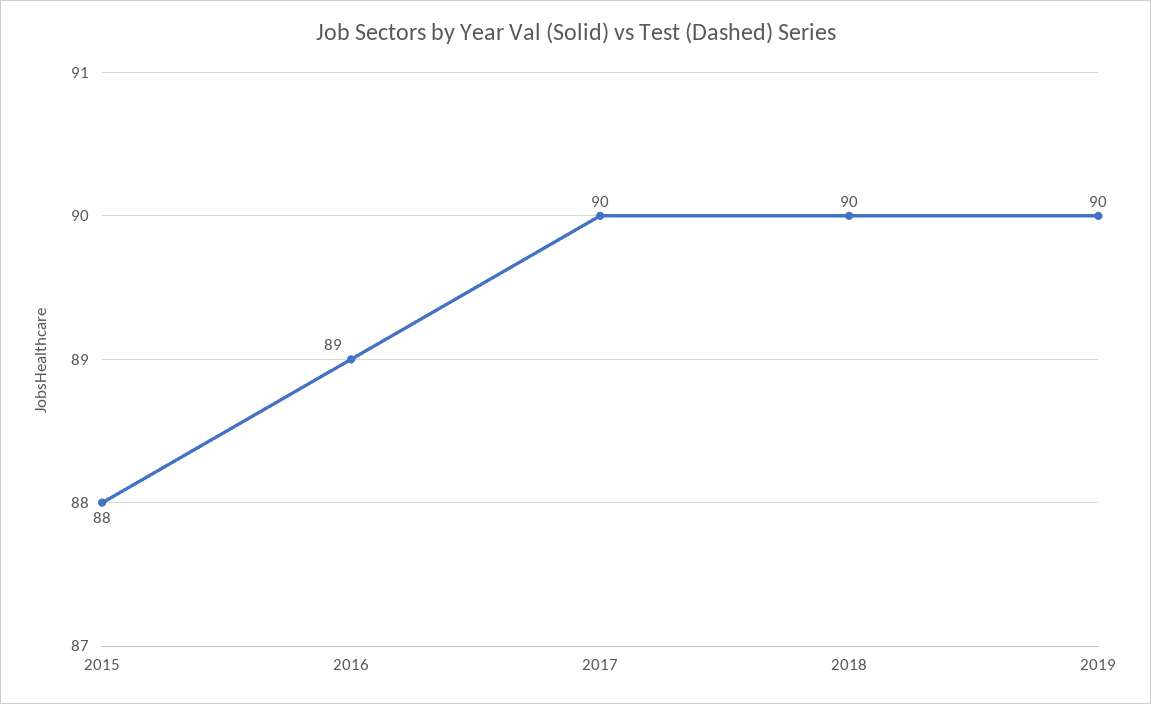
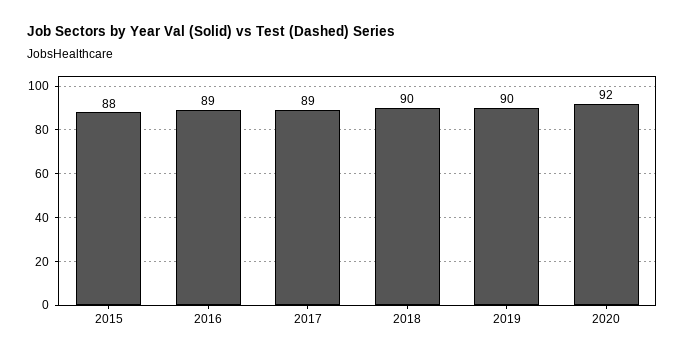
2017: 90 -> 89
2020: none -> 92

